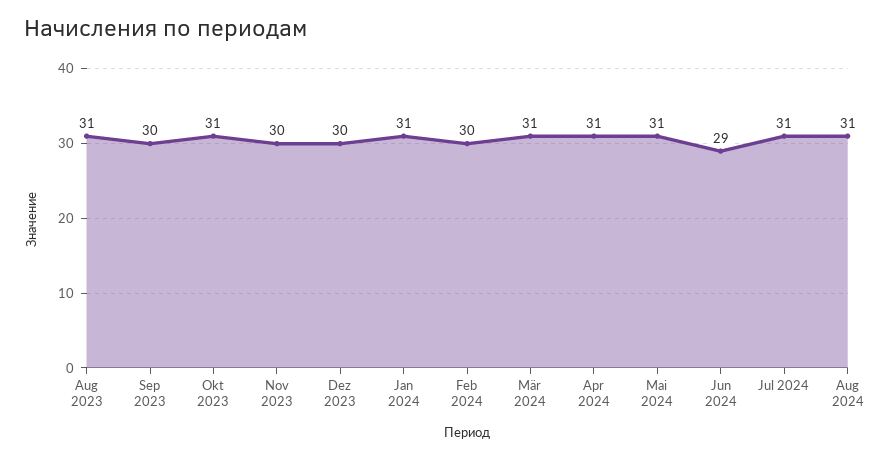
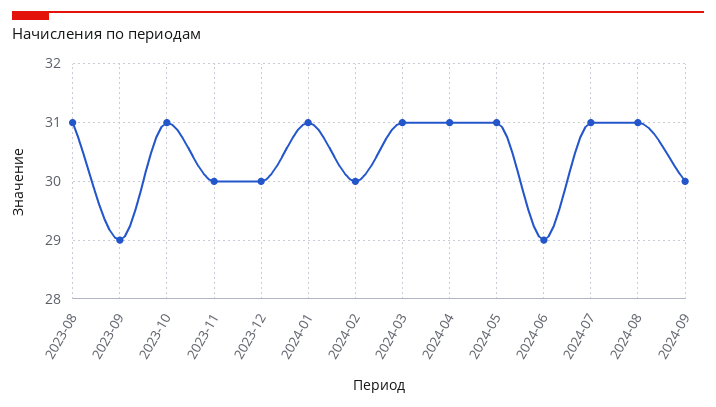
Sep 2023: 30 -> 29
2024-09: none -> 30

